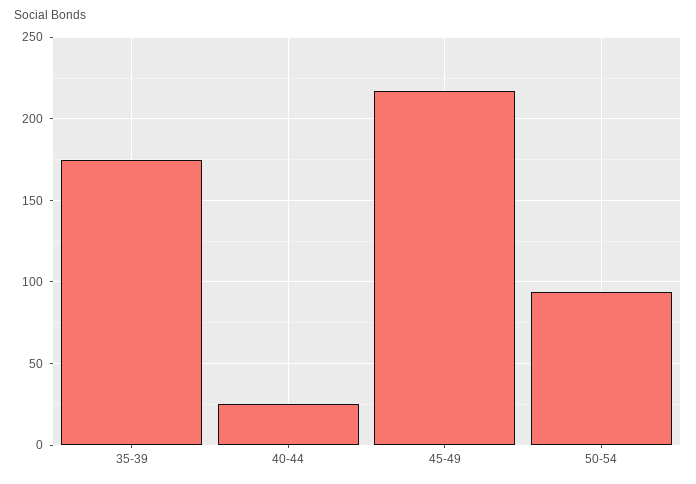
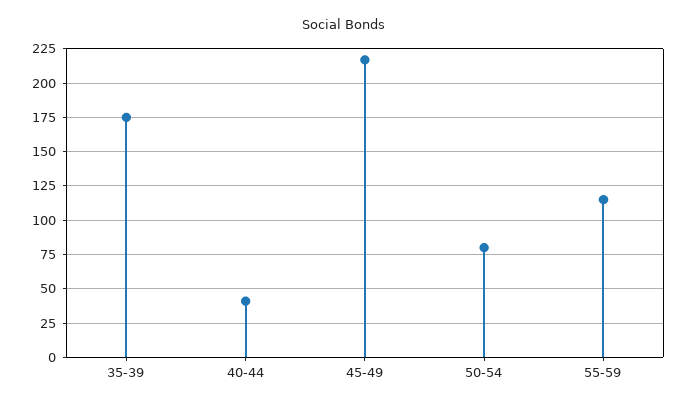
40-44: 25 -> 40
50-54: 95 -> 80
55-59: none -> 115

